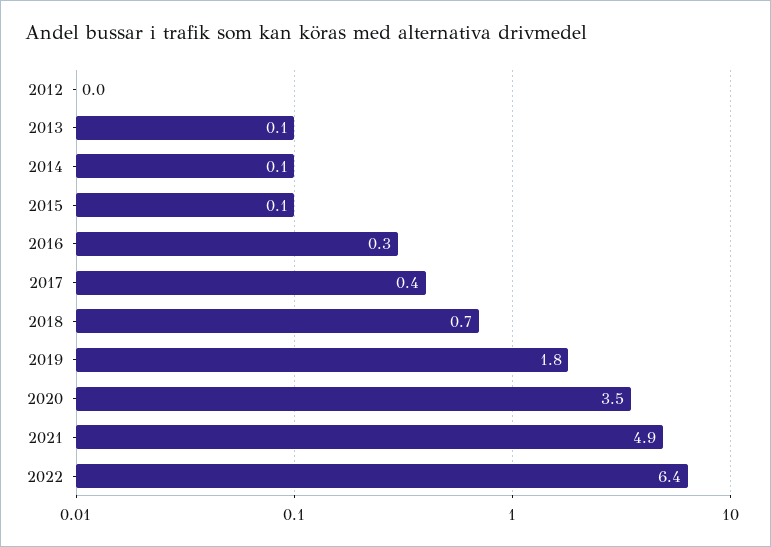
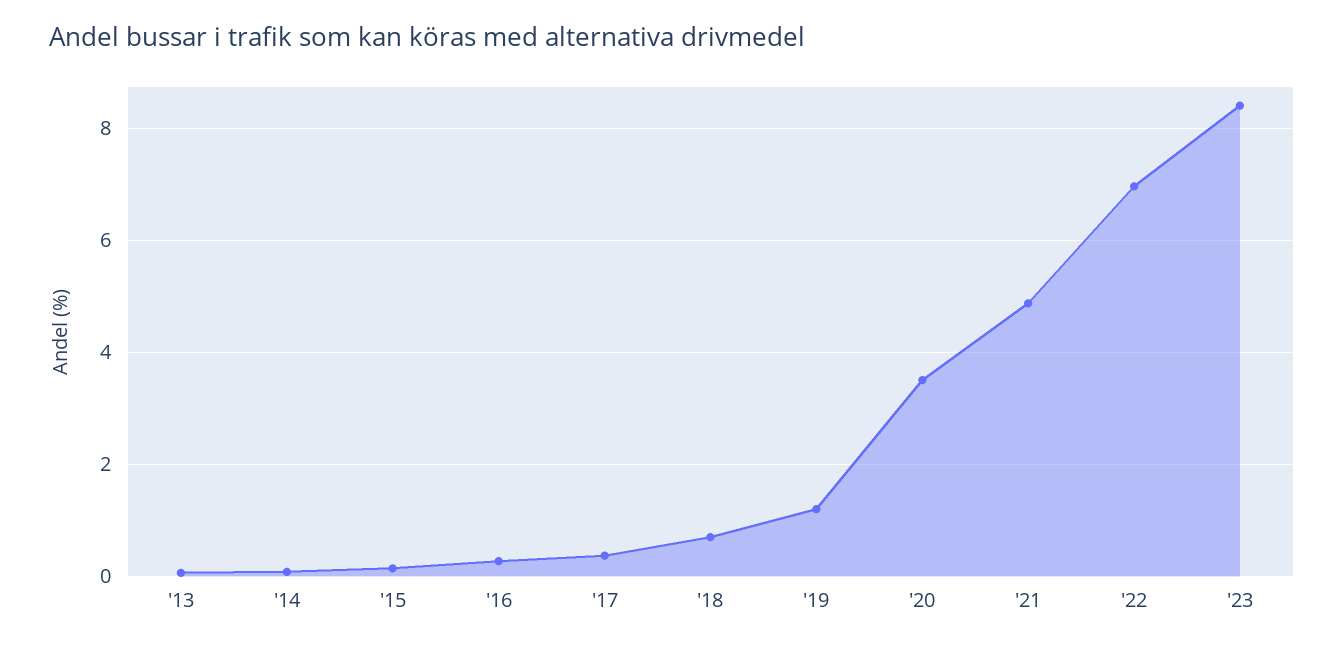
2012: 0 -> none
2019: 1.8 -> 1.2
2022: 6.4 -> 7
'23: none -> 8.4

